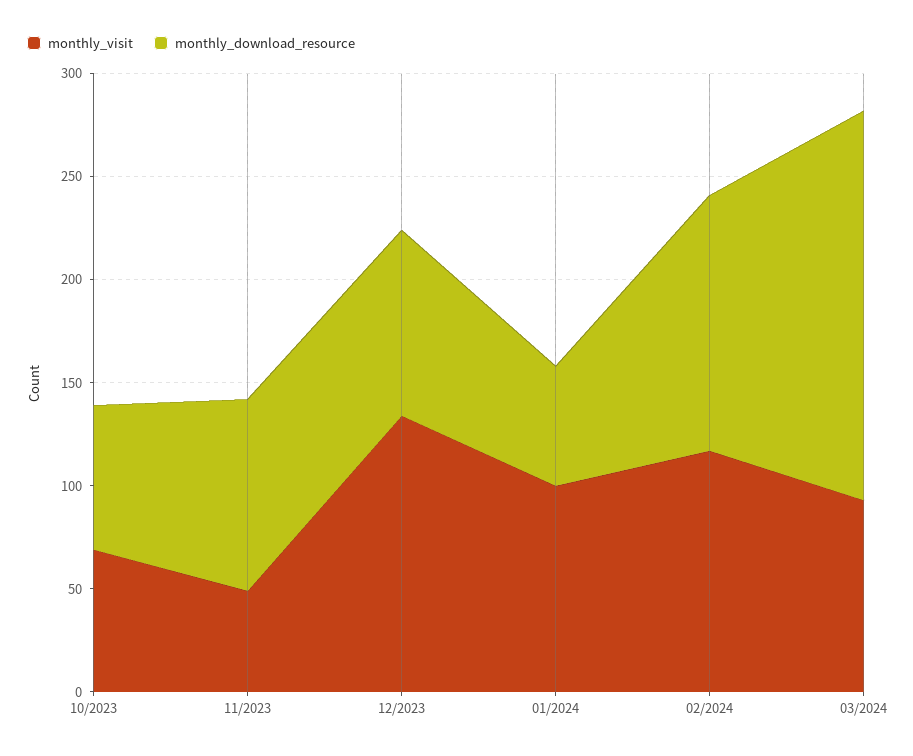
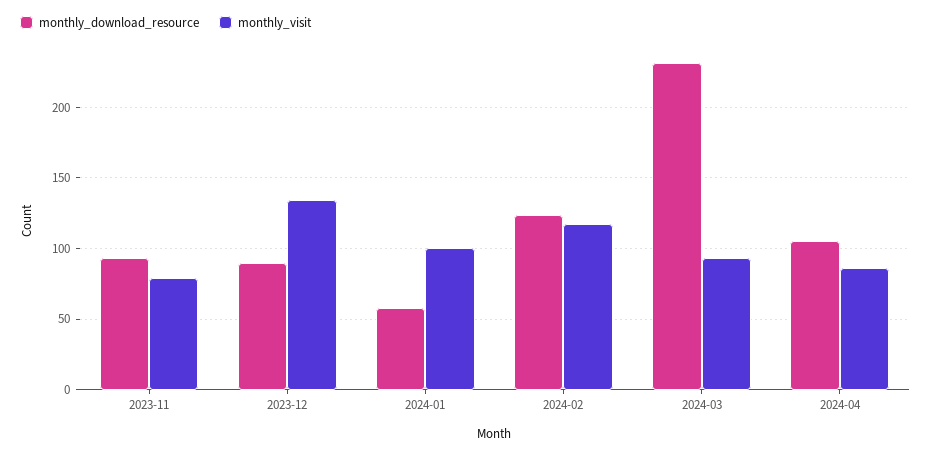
monthly_visit, 10/2023: 70 -> none
monthly_download_resource, 10/2023: 70 -> none
monthly_visit, 11/2023: 50 -> 80
monthly_download_resource, 03/2024: 190 -> 230
monthly_download_resource, 2024-04: none -> 105
monthly_visit, 2024-04: none -> 85

